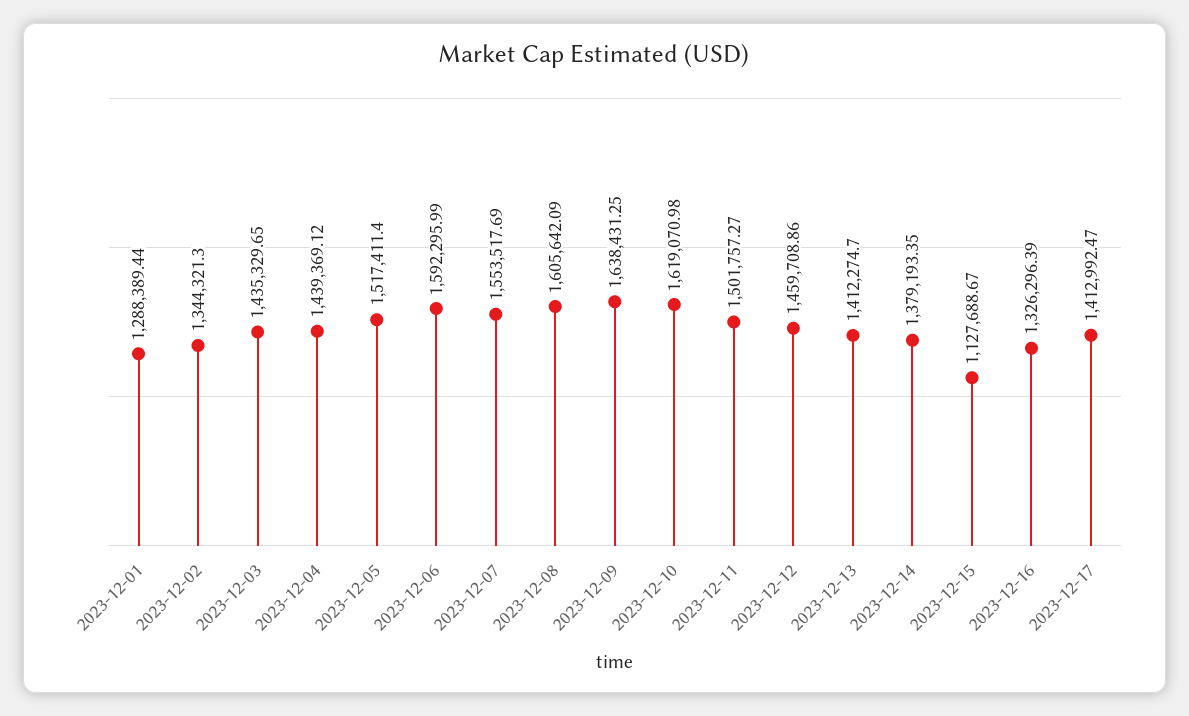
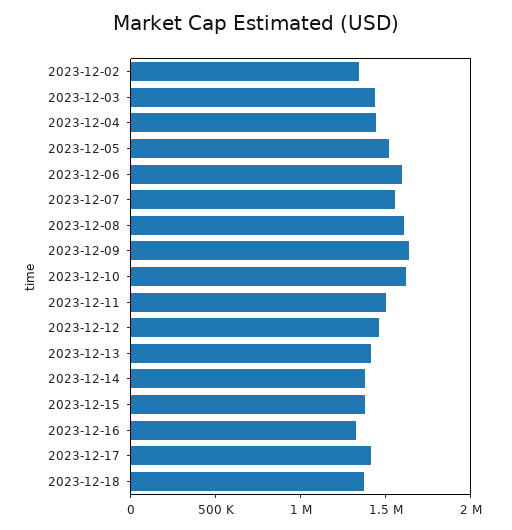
2023-12-01: 1288389.44 -> none
2023-12-15: 1127688.67 -> 1400000
2023-12-18: none -> 1400000

